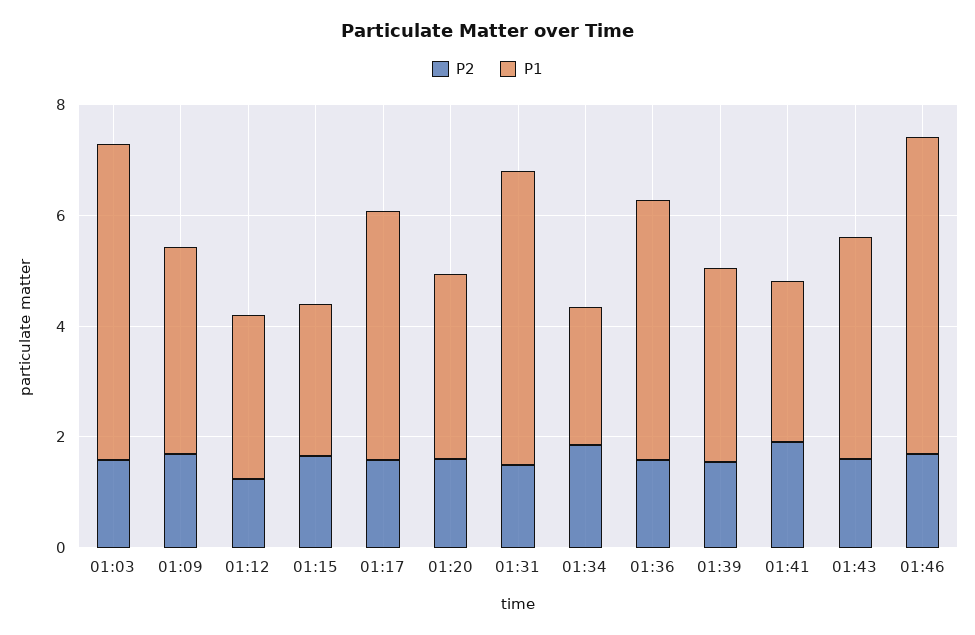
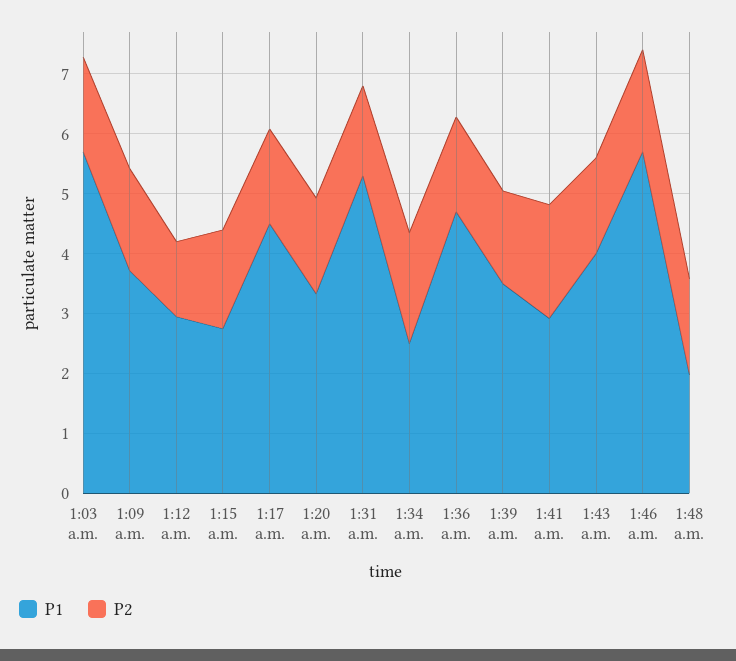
P1, 1:48 a.m.: none -> 2
P2, 1:48 a.m.: none -> 1.6

